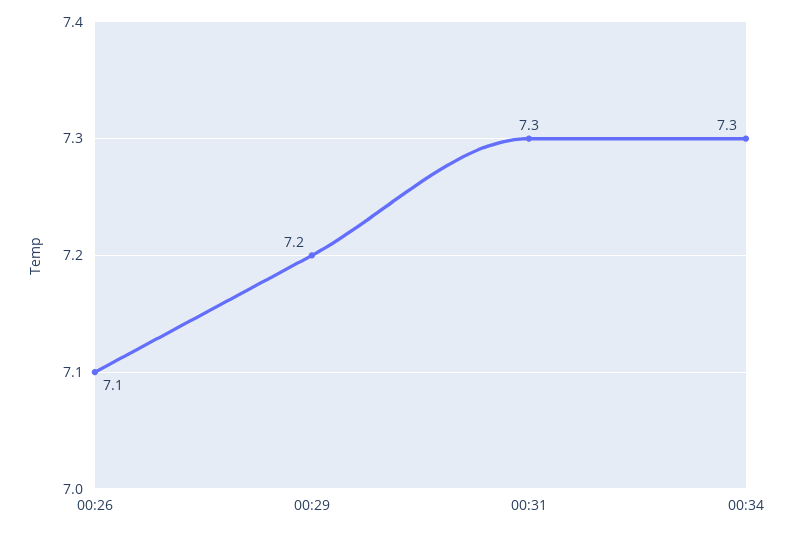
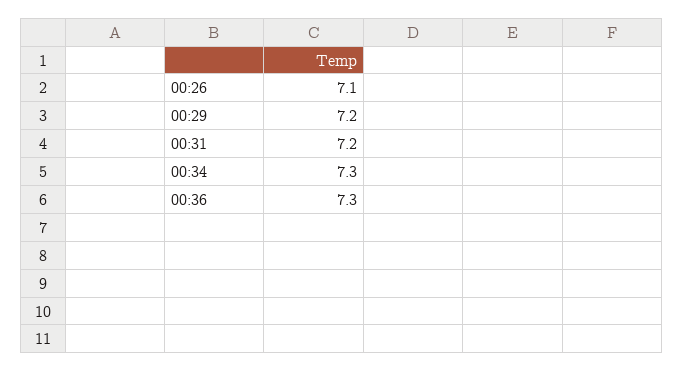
00:31: 7.3 -> 7.2
00:36: none -> 7.3

